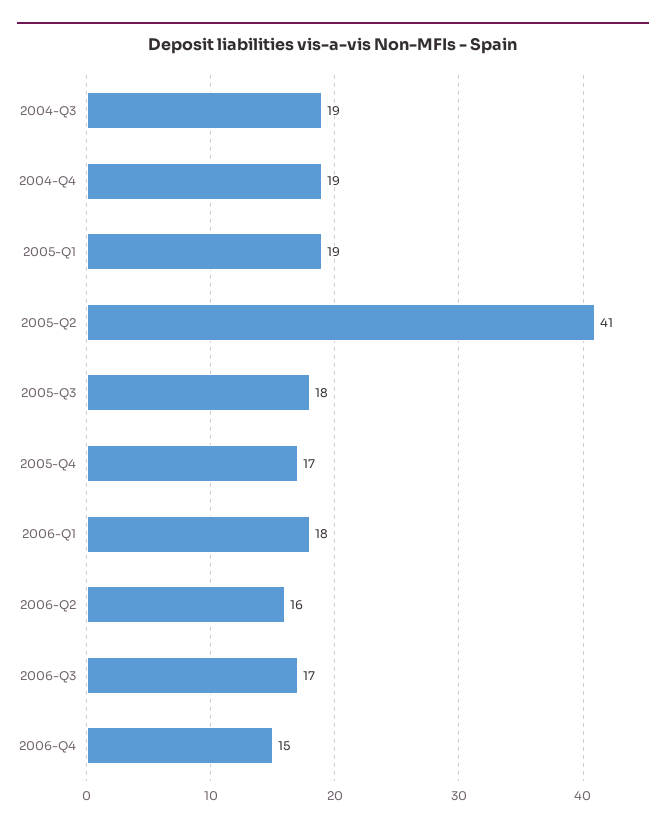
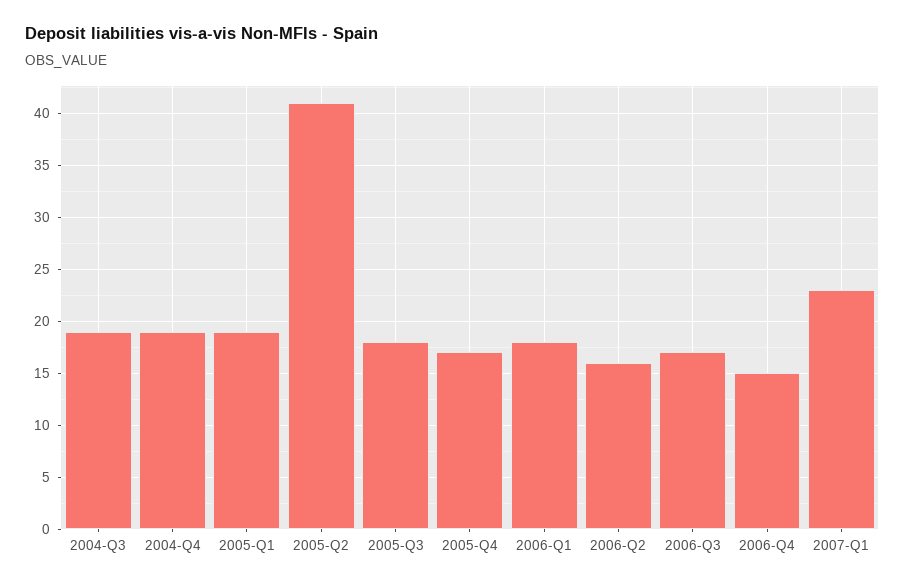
2007-Q1: none -> 23

